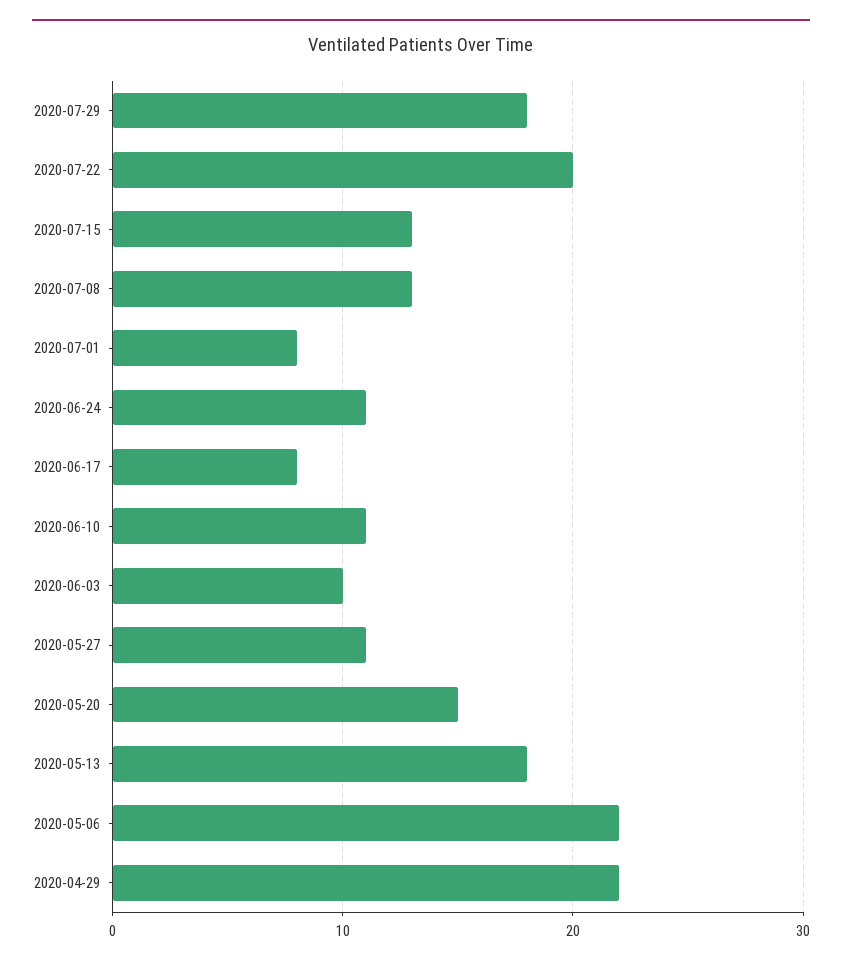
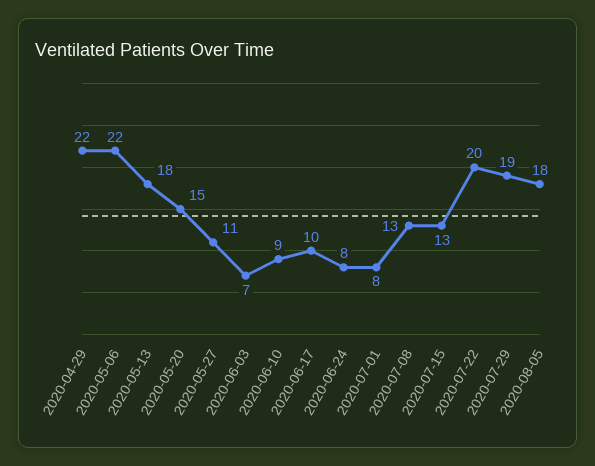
2020-07-29: 18 -> 19
2020-06-24: 11 -> 8
2020-06-17: 8 -> 10
2020-06-10: 11 -> 9
2020-06-03: 10 -> 7
2020-08-05: none -> 18

